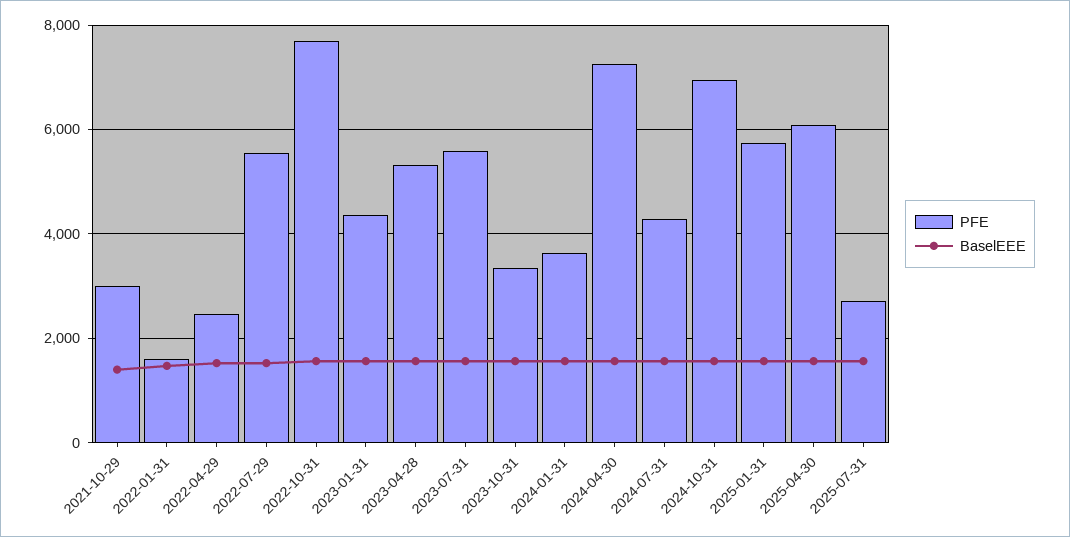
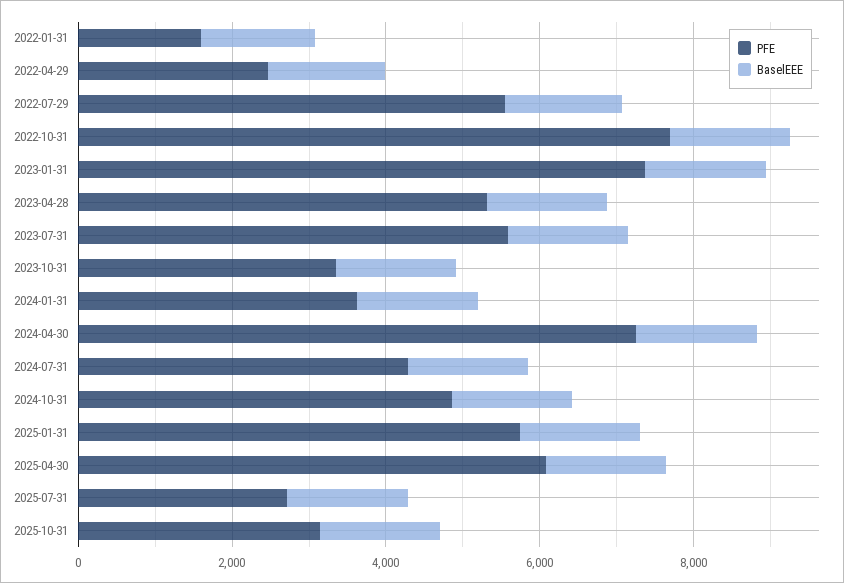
PFE, 2021-10-29: 3000 -> none
BaselEEE, 2021-10-29: 1400 -> none
PFE, 2023-01-31: 4400 -> 7500
PFE, 2024-10-31: 7000 -> 5000
PFE, 2025-10-31: none -> 3000
BaselEEE, 2025-10-31: none -> 1500

